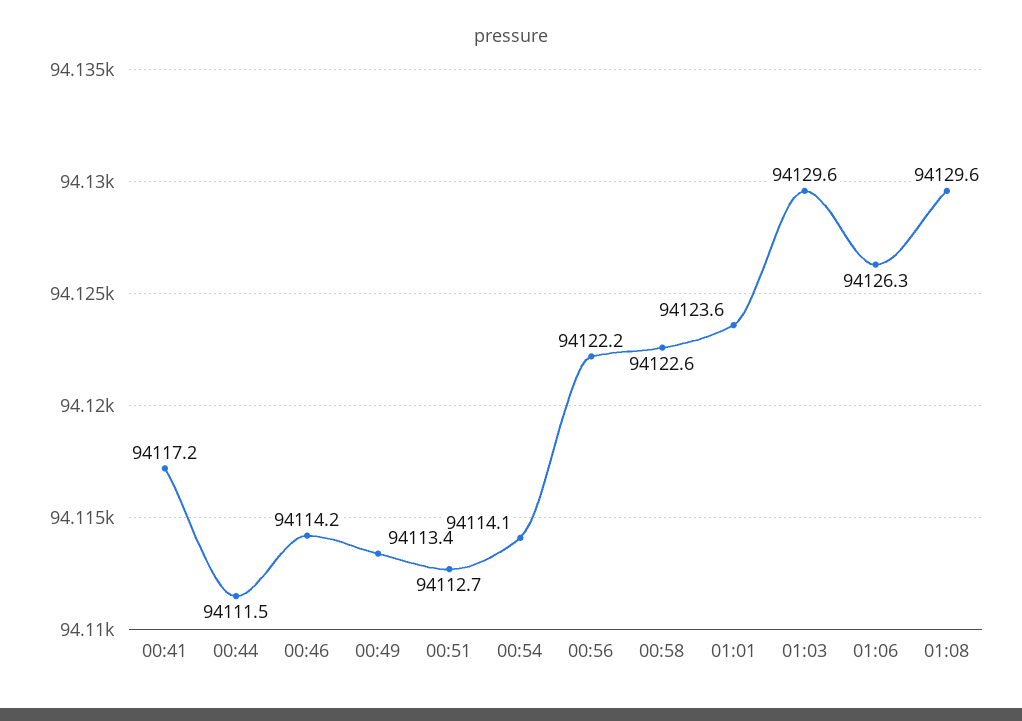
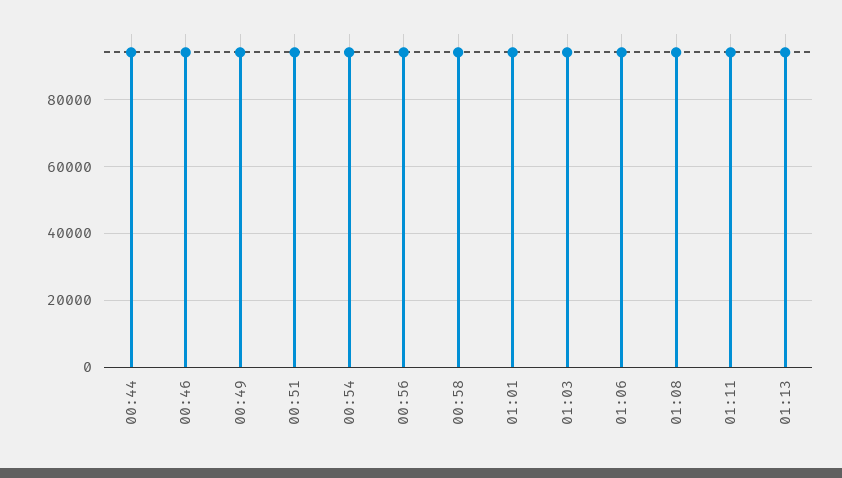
00:41: 94117.2 -> none
01:11: none -> 94000
01:13: none -> 94000

